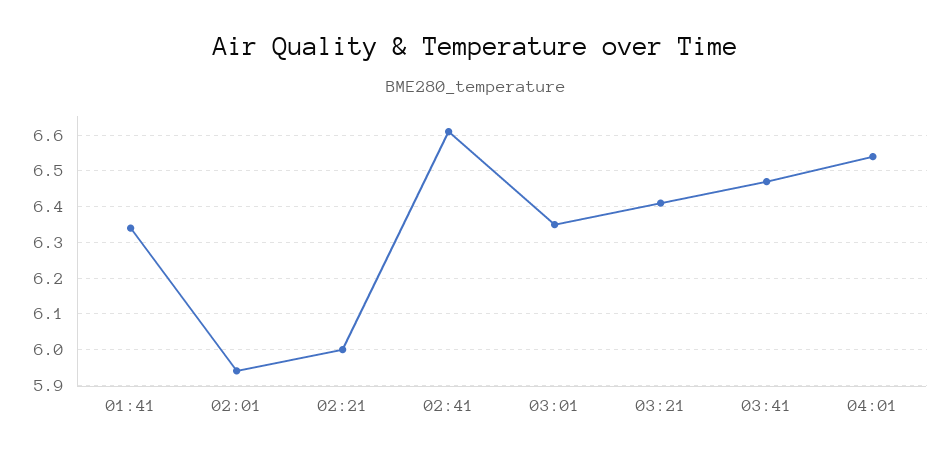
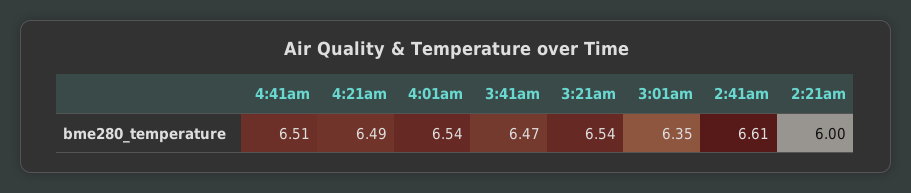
01:41: 6.35 -> none
02:01: 5.95 -> none
03:21: 6.4 -> 6.54
4:41am: none -> 6.51
4:21am: none -> 6.49

